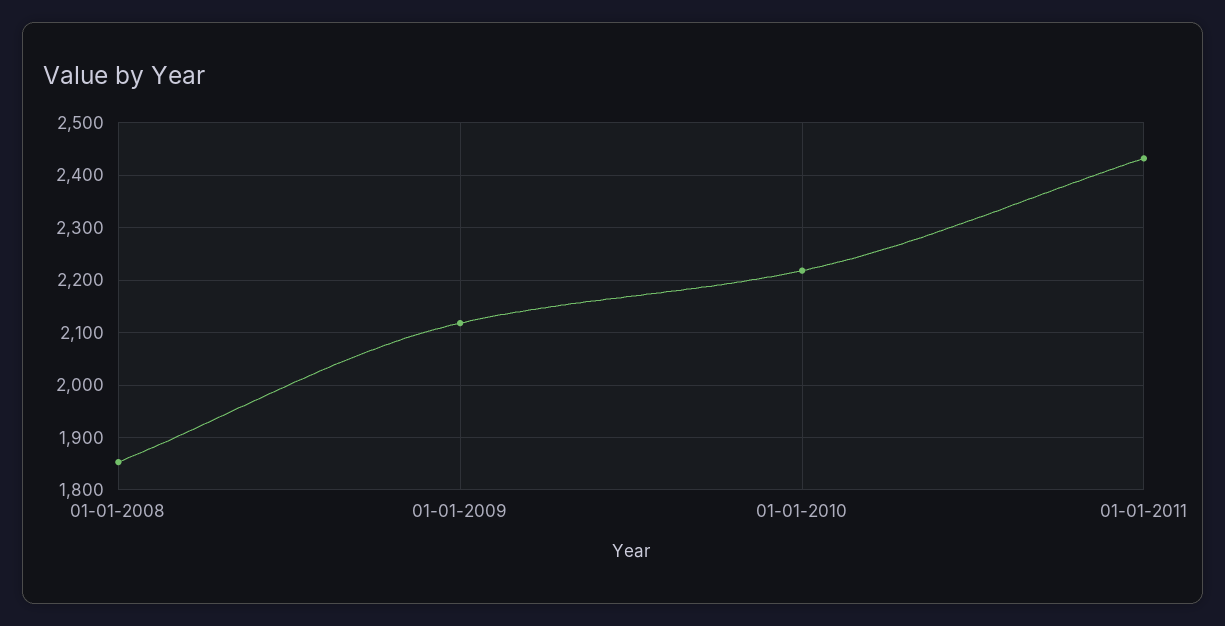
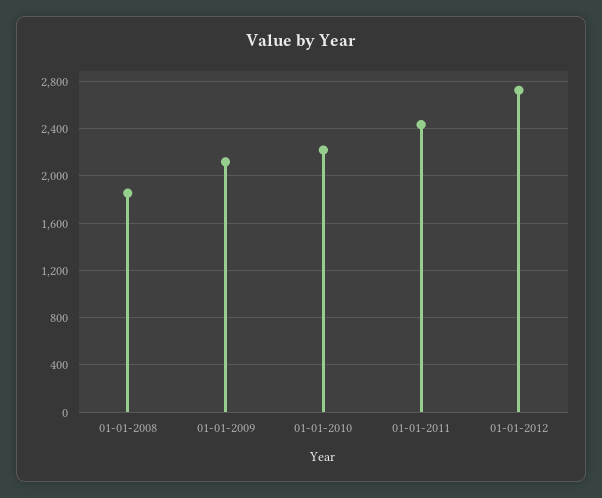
01-01-2012: none -> 2700

